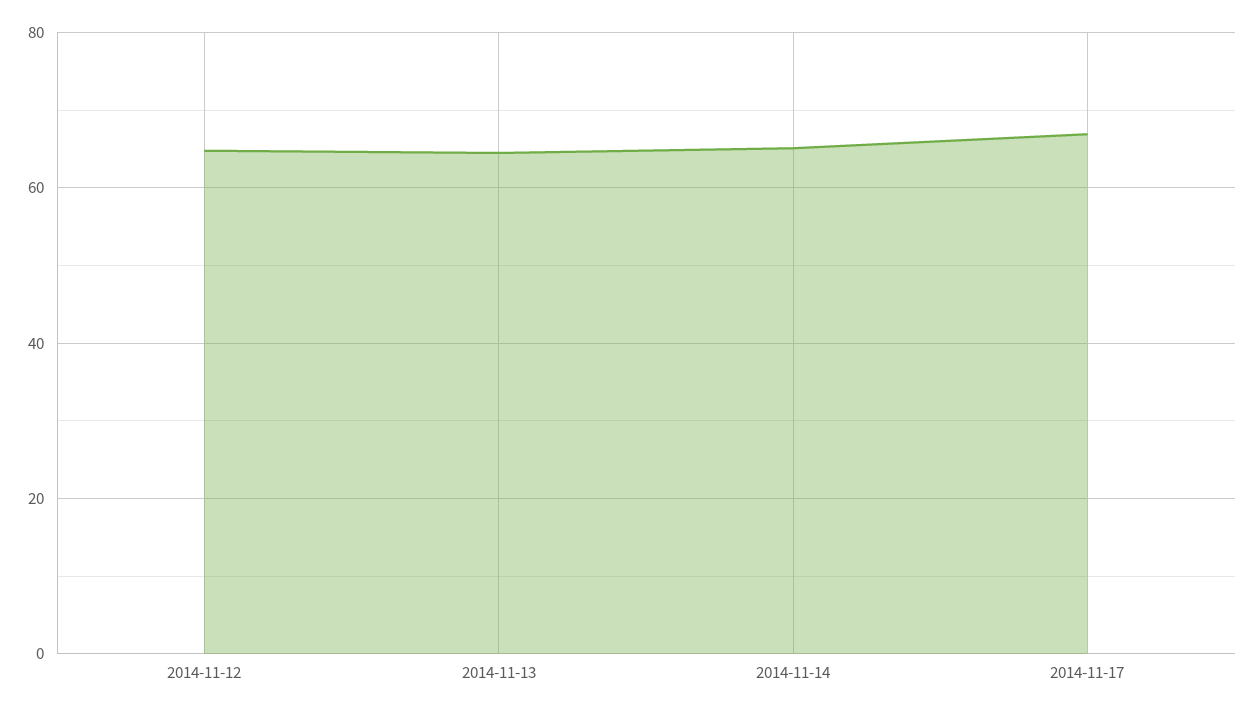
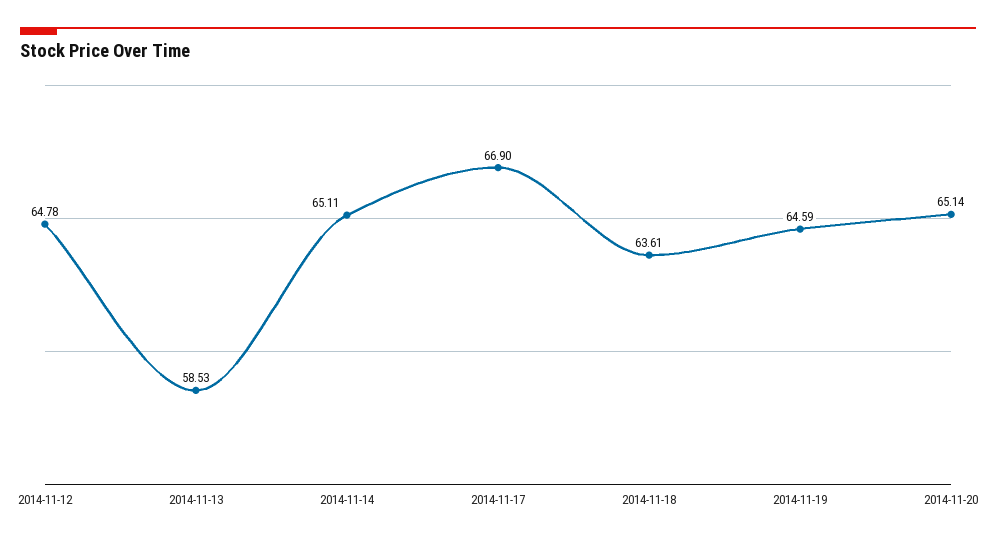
2014-11-13: 64 -> 58.53
2014-11-18: none -> 63.61
2014-11-19: none -> 64.59
2014-11-20: none -> 65.14

